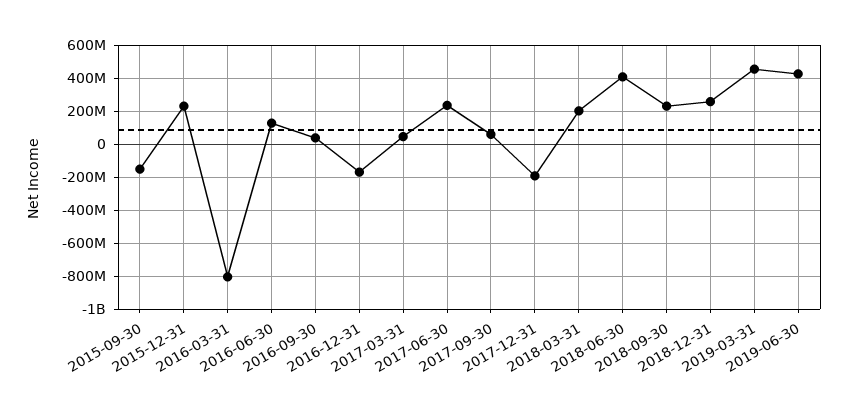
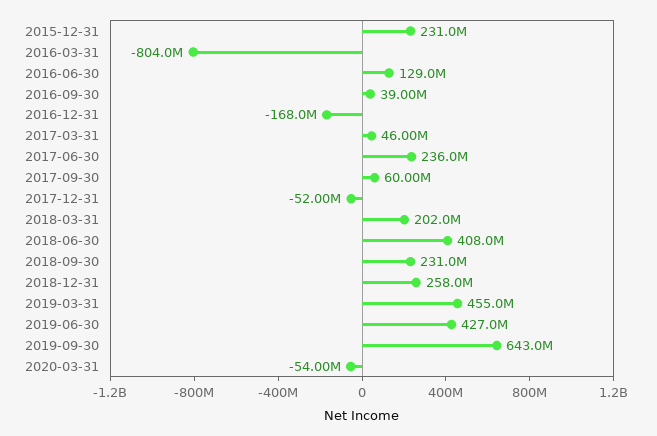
2015-09-30: -150000000 -> none
2017-12-31: -200000000 -> -52000000
2019-09-30: none -> 643000000
2020-03-31: none -> -54000000

